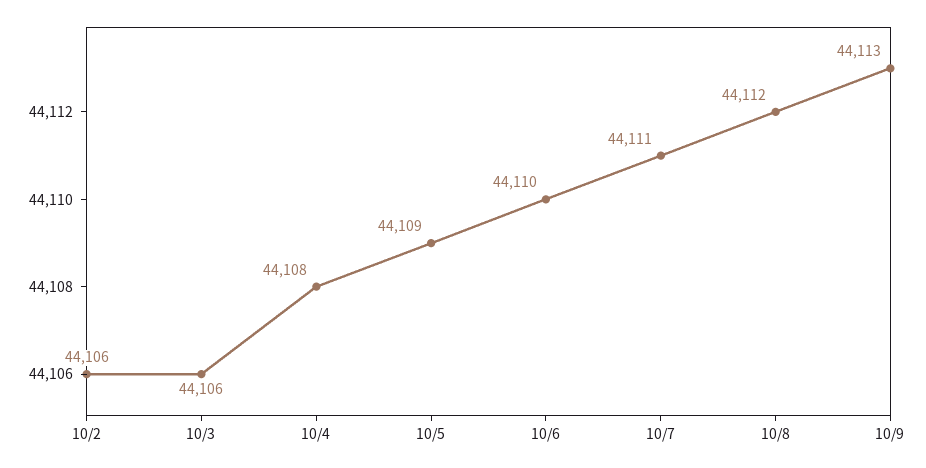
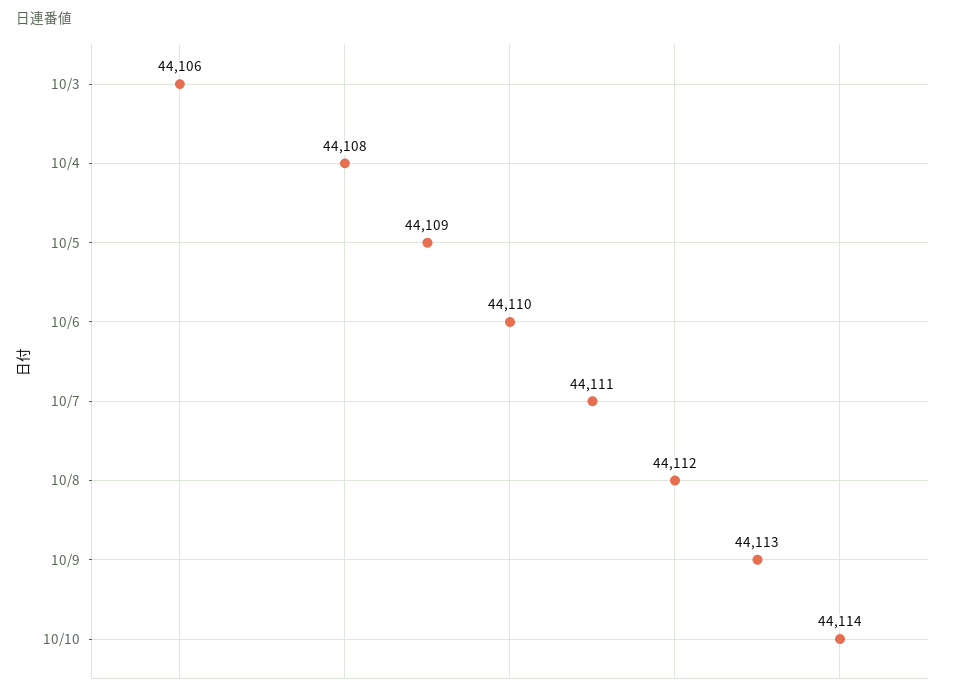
10/2: 44106 -> none
10/10: none -> 44114

